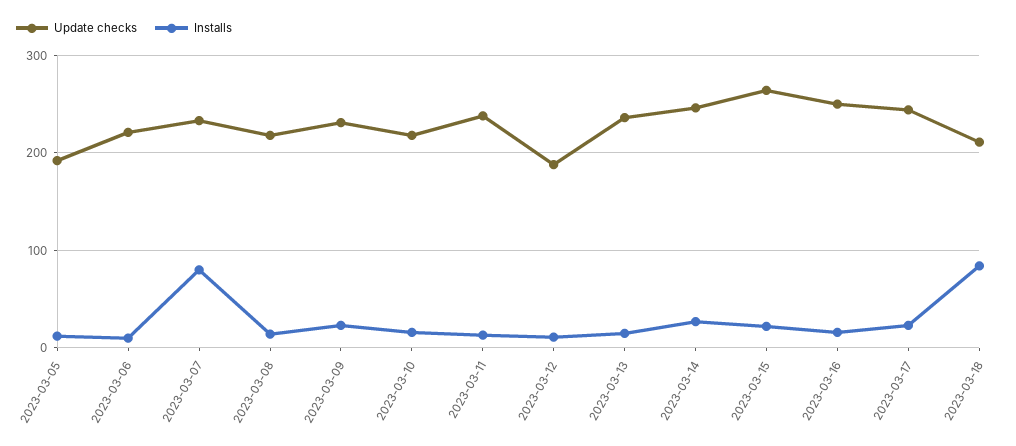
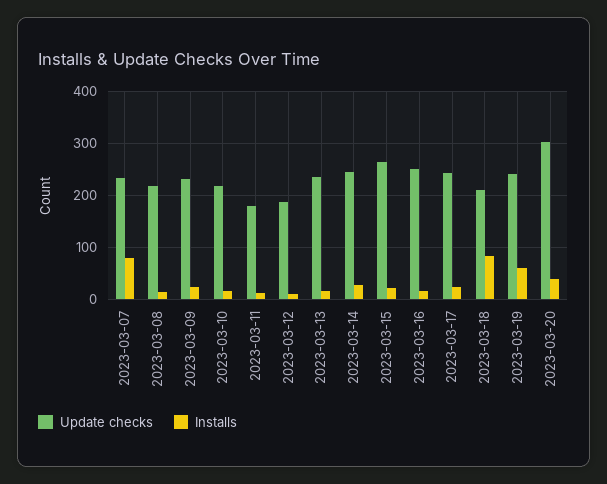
Update checks, 2023-03-05: 190 -> none
Installs, 2023-03-05: 10 -> none
Update checks, 2023-03-06: 220 -> none
Installs, 2023-03-06: 10 -> none
Update checks, 2023-03-11: 240 -> 180
Update checks, 2023-03-19: none -> 240
Installs, 2023-03-19: none -> 60
Update checks, 2023-03-20: none -> 300
Installs, 2023-03-20: none -> 40

